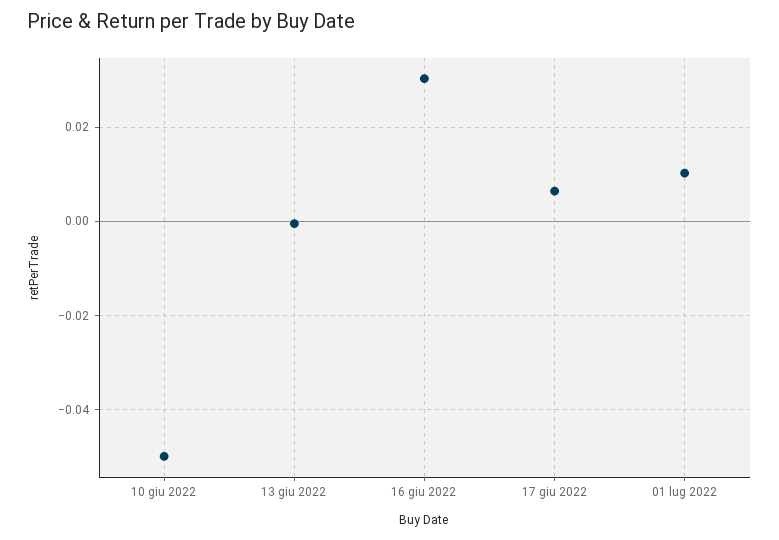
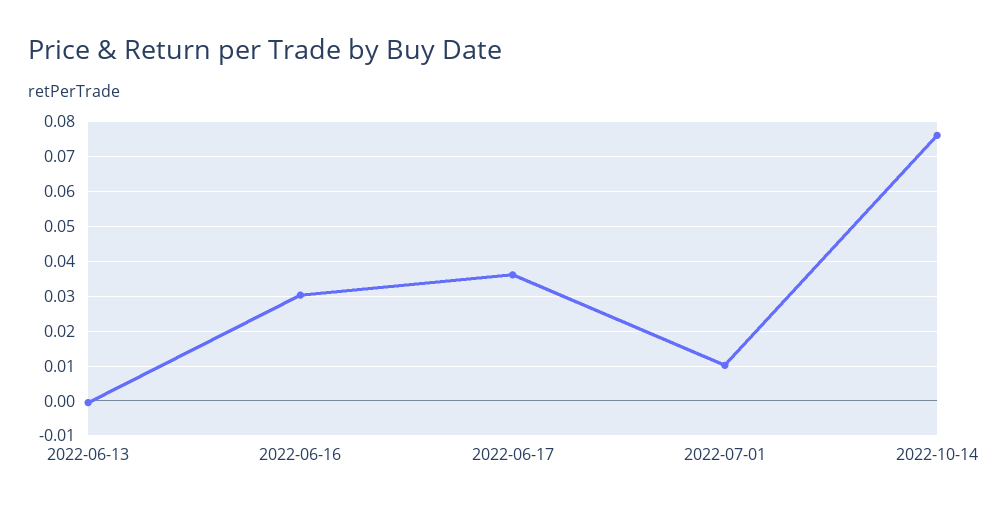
10 giu 2022: -0.05 -> none
17 giu 2022: 0.006 -> 0.036
2022-10-14: none -> 0.076

